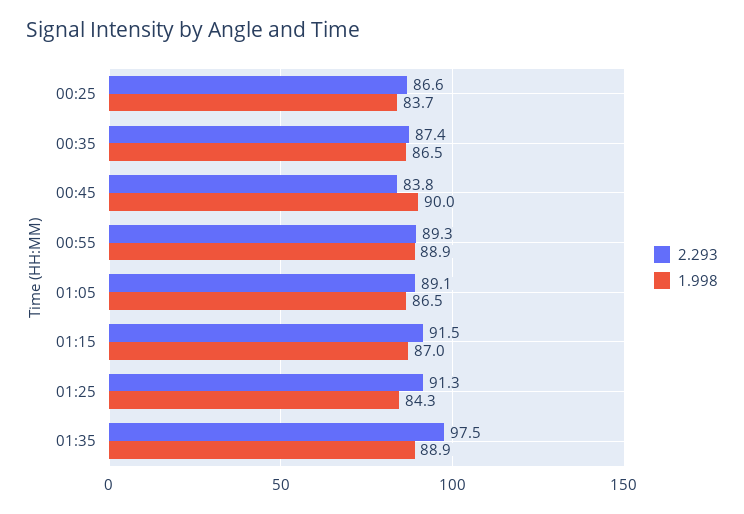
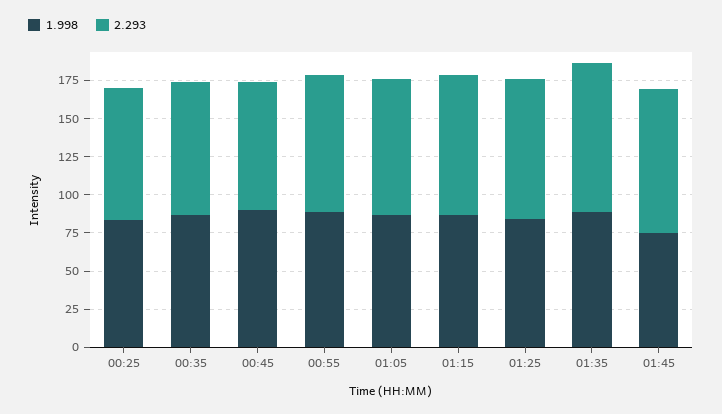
1.998, 01:45: none -> 75
2.293, 01:45: none -> 100

